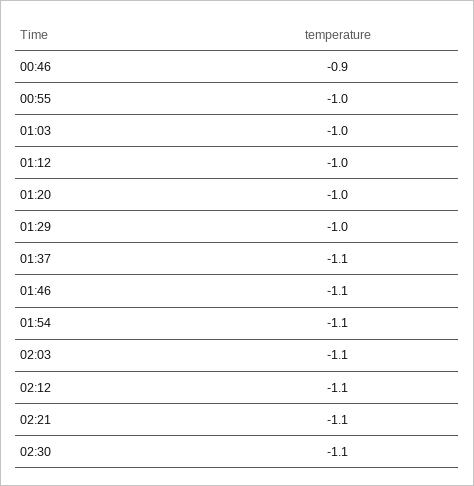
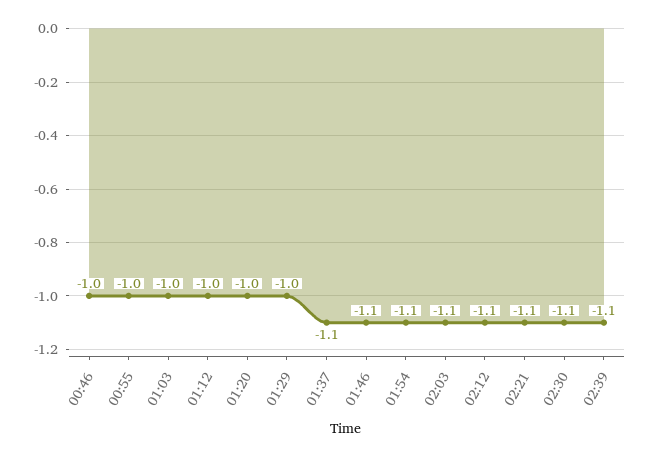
00:46: -0.9 -> -1
02:39: none -> -1.1

